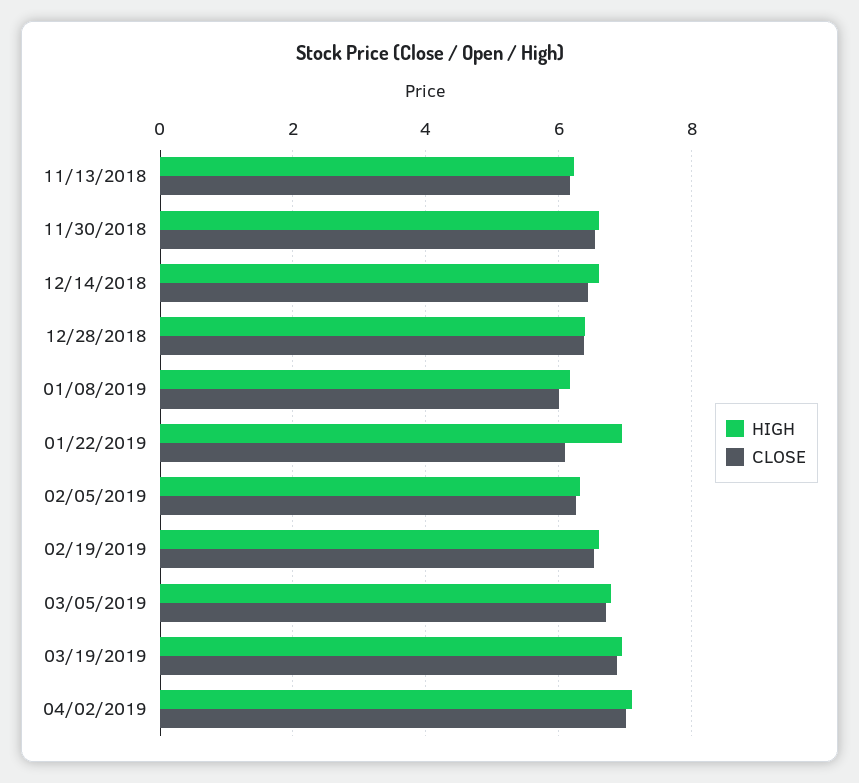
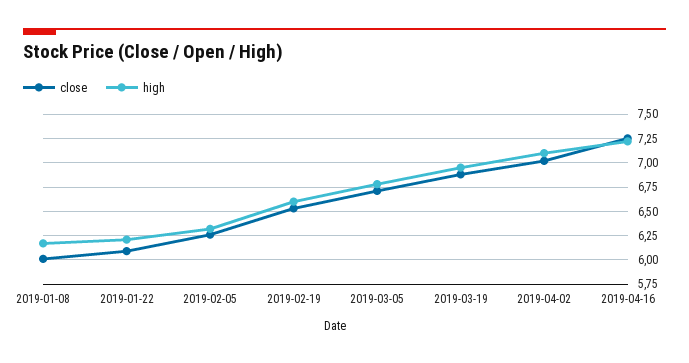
HIGH, 11/13/2018: 6.2 -> none
CLOSE, 11/13/2018: 6.2 -> none
HIGH, 11/30/2018: 6.6 -> none
CLOSE, 11/30/2018: 6.6 -> none
HIGH, 12/14/2018: 6.6 -> none
CLOSE, 12/14/2018: 6.4 -> none
HIGH, 12/28/2018: 6.4 -> none
CLOSE, 12/28/2018: 6.4 -> none
HIGH, 01/22/2019: 7 -> 6.25
CLOSE, 2019-04-16: none -> 7.25
HIGH, 2019-04-16: none -> 7.25

